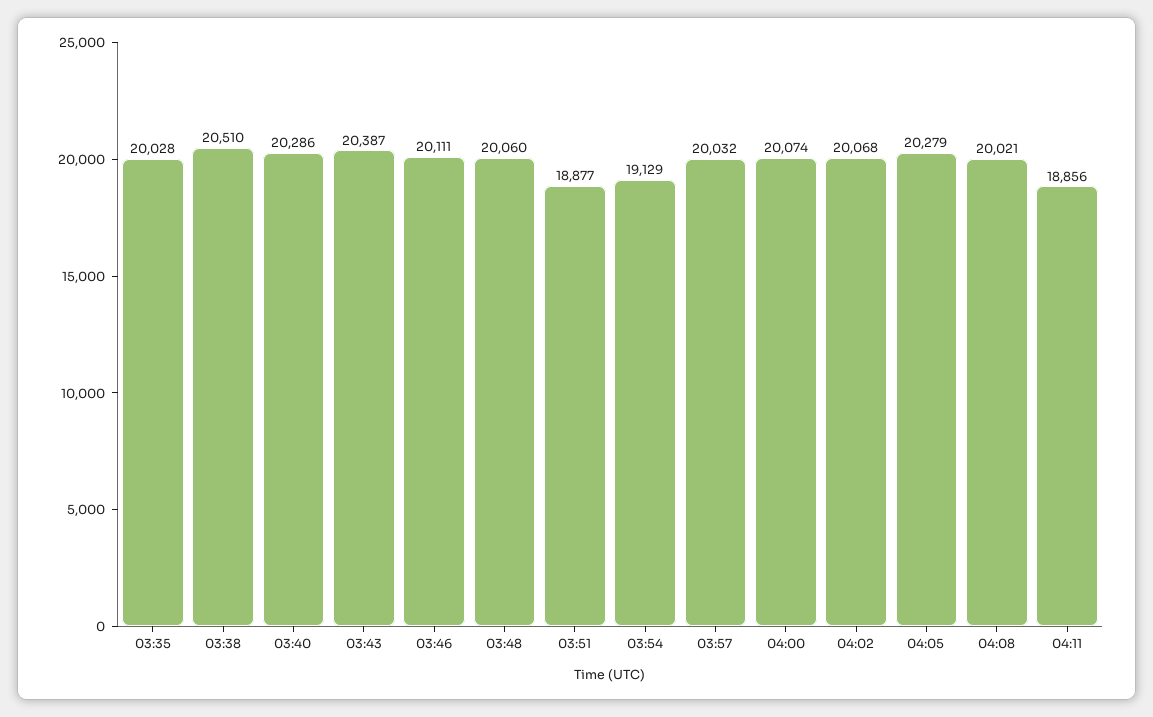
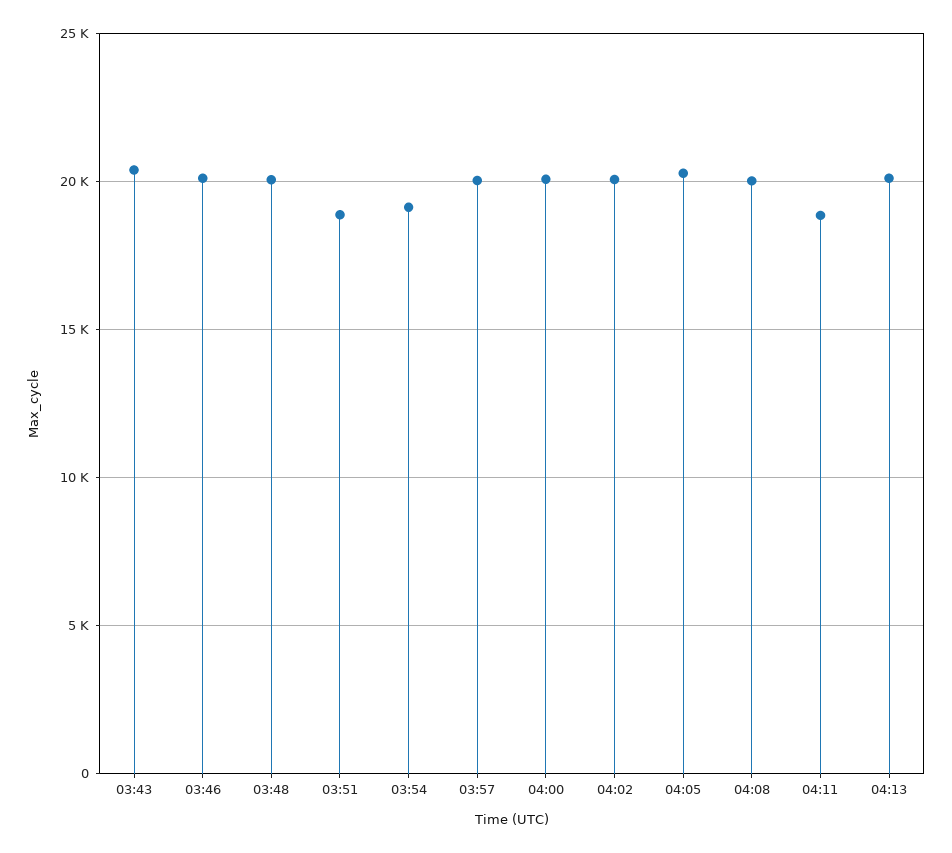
03:35: 20028 -> none
03:38: 20510 -> none
03:40: 20286 -> none
04:13: none -> 20000

